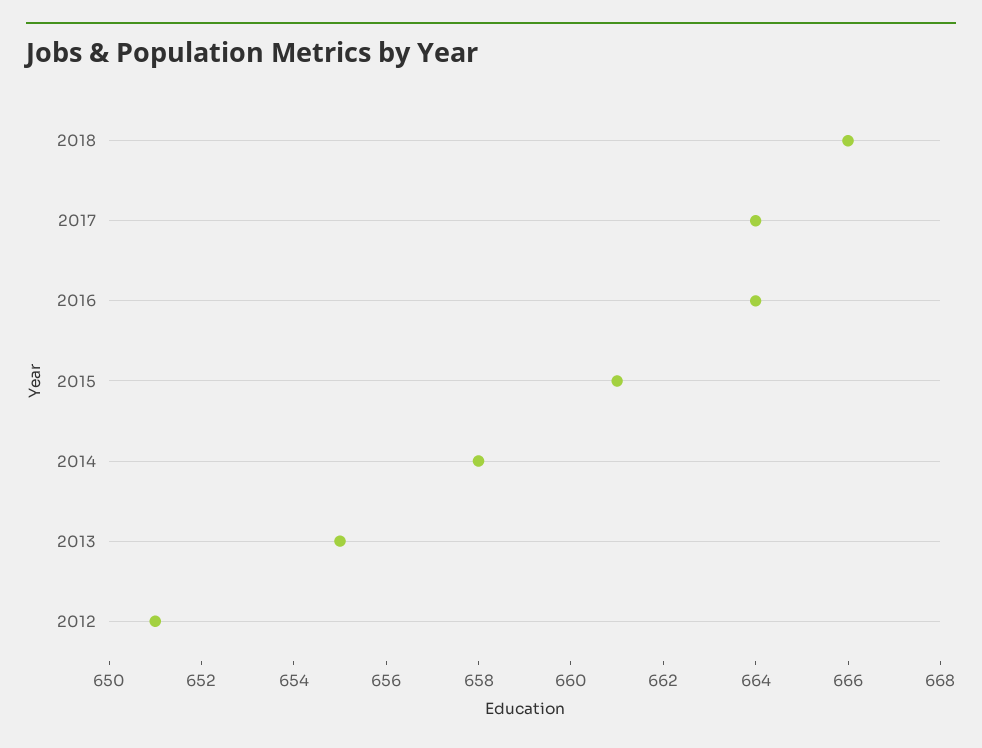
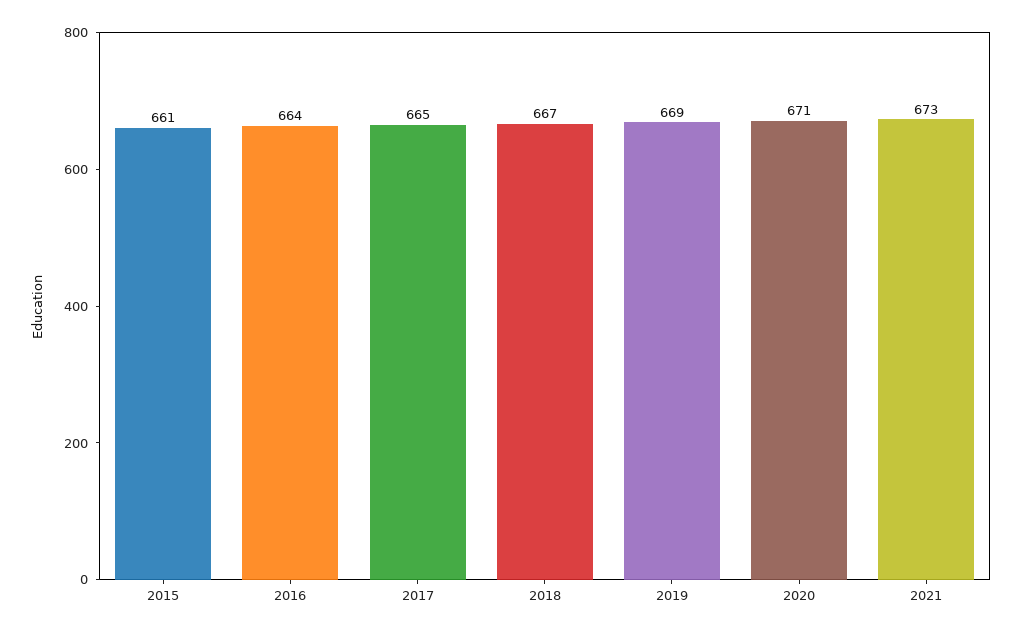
2018: 666 -> 667
2017: 664 -> 665
2014: 658 -> none
2013: 655 -> none
2012: 651 -> none
2019: none -> 669
2020: none -> 671
2021: none -> 673

